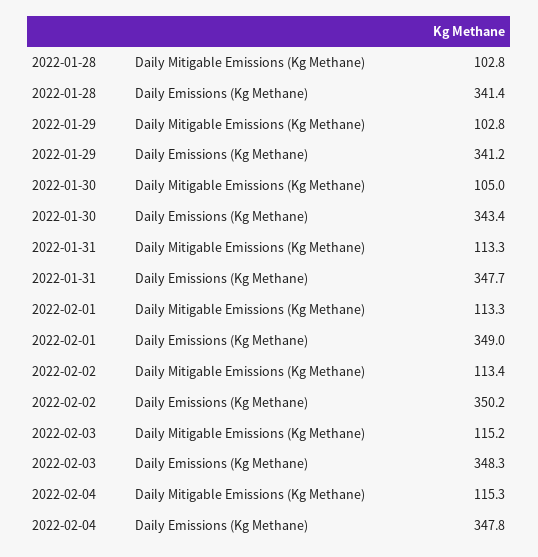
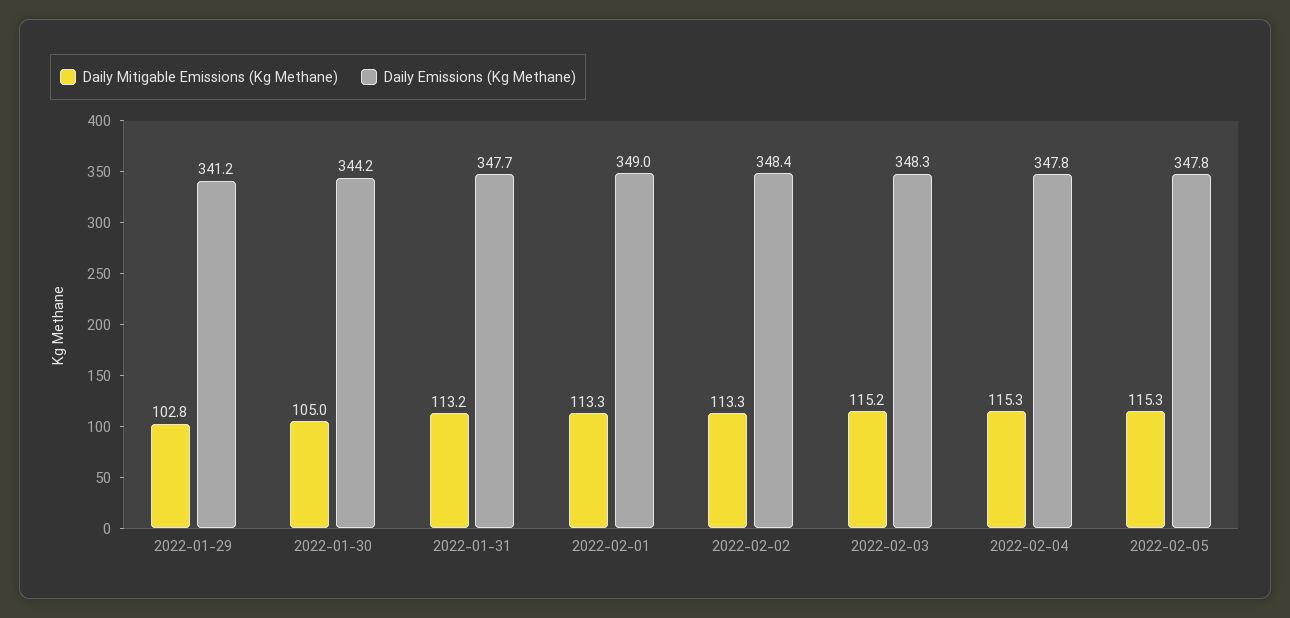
Daily Mitigable Emissions (Kg Methane), 2022-01-28: 102.8 -> none
Daily Emissions (Kg Methane), 2022-01-28: 341.4 -> none
Daily Emissions (Kg Methane), 2022-01-30: 343.4 -> 344.2
Daily Mitigable Emissions (Kg Methane), 2022-01-31: 113.3 -> 113.2
Daily Mitigable Emissions (Kg Methane), 2022-02-02: 113.4 -> 113.3
Daily Emissions (Kg Methane), 2022-02-02: 350.2 -> 348.4
Daily Mitigable Emissions (Kg Methane), 2022-02-05: none -> 115.3
Daily Emissions (Kg Methane), 2022-02-05: none -> 347.8

